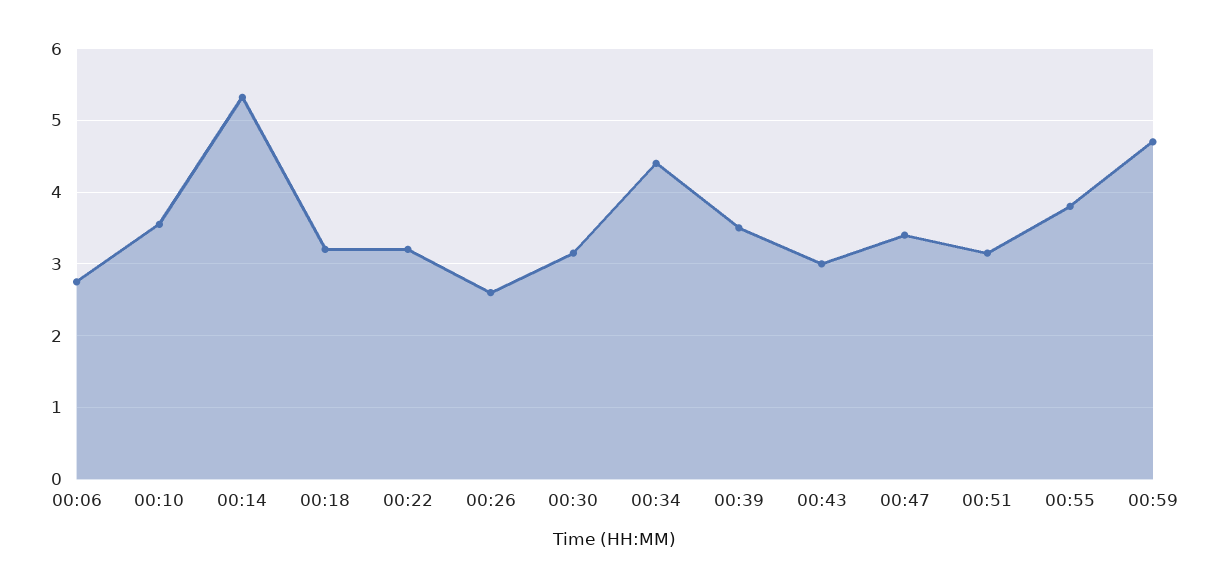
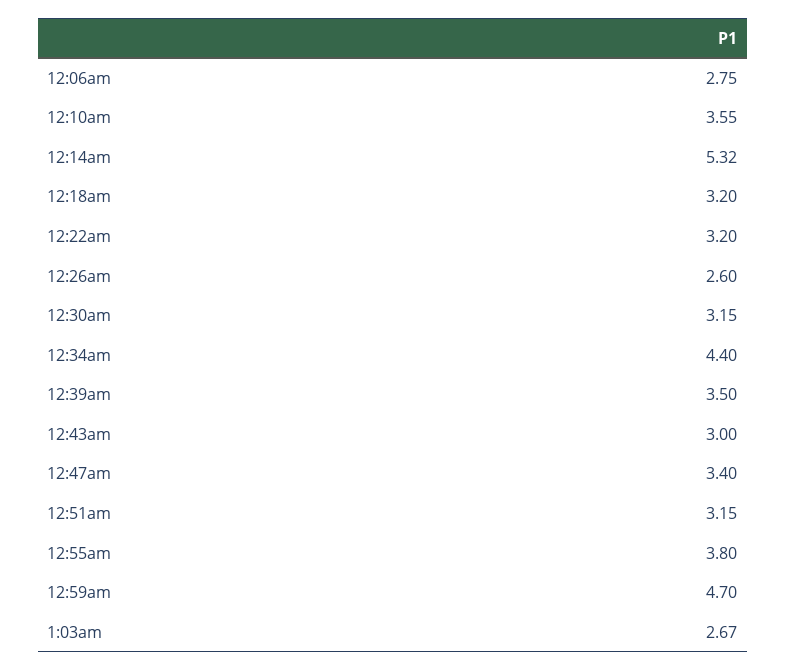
1:03am: none -> 2.67

